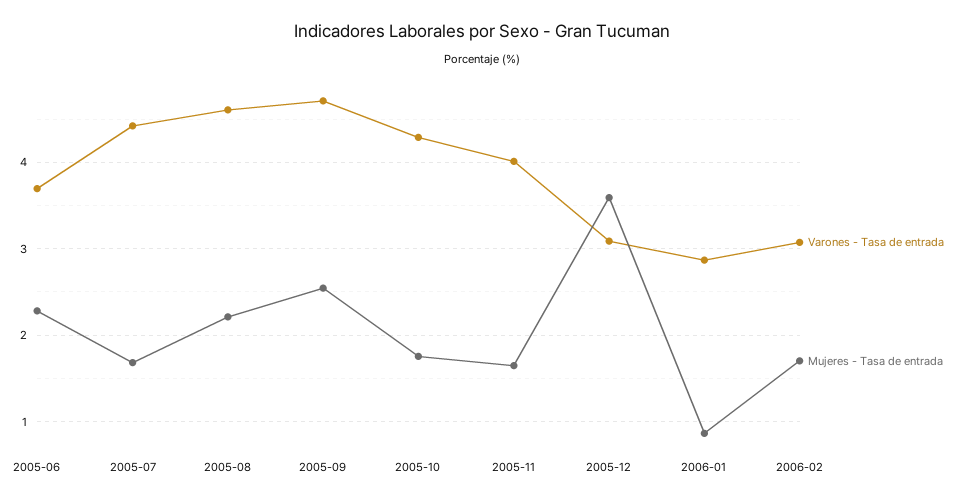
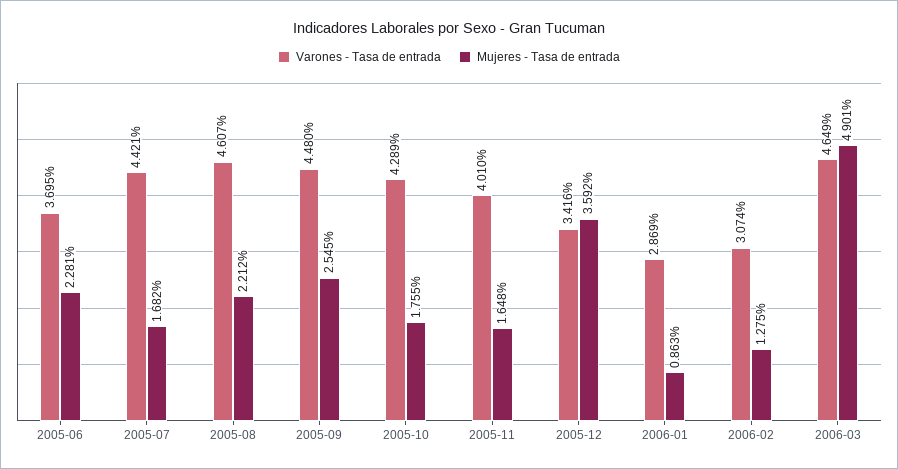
Varones - Tasa de entrada, 2005-09: 4.7 -> 4.48
Varones - Tasa de entrada, 2005-12: 3.1 -> 3.416
Mujeres - Tasa de entrada, 2006-02: 1.7 -> 1.275
Varones - Tasa de entrada, 2006-03: none -> 4.649
Mujeres - Tasa de entrada, 2006-03: none -> 4.901

